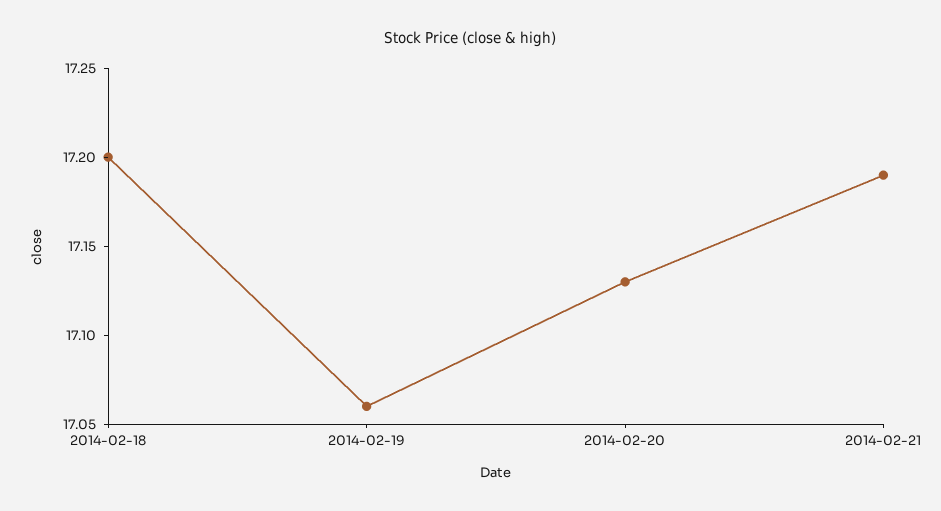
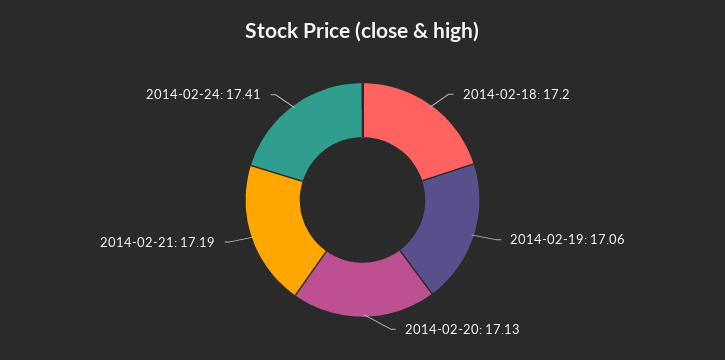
2014-02-24: none -> 17.41

